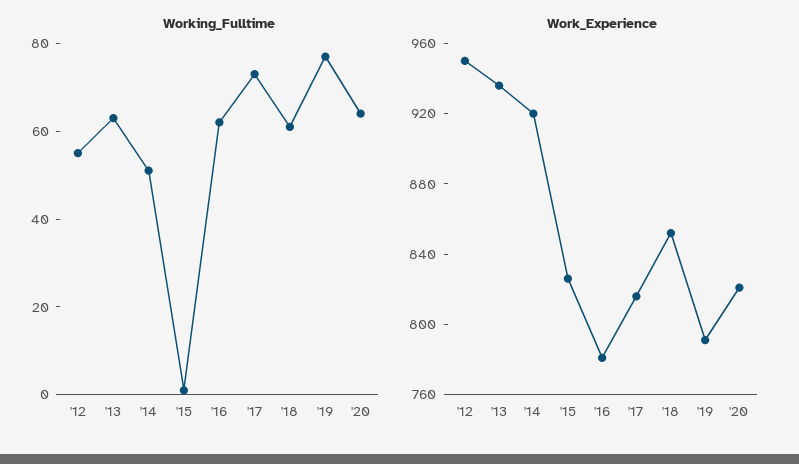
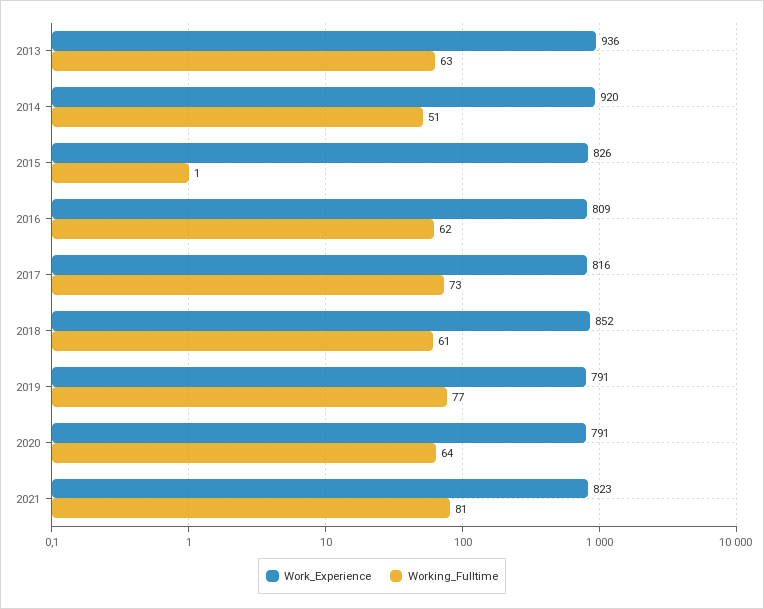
Working_Fulltime, '12: 55 -> none
Work_Experience, '12: 950 -> none
Work_Experience, '16: 780 -> 809
Work_Experience, '20: 820 -> 791
Work_Experience, 2021: none -> 823
Working_Fulltime, 2021: none -> 81

